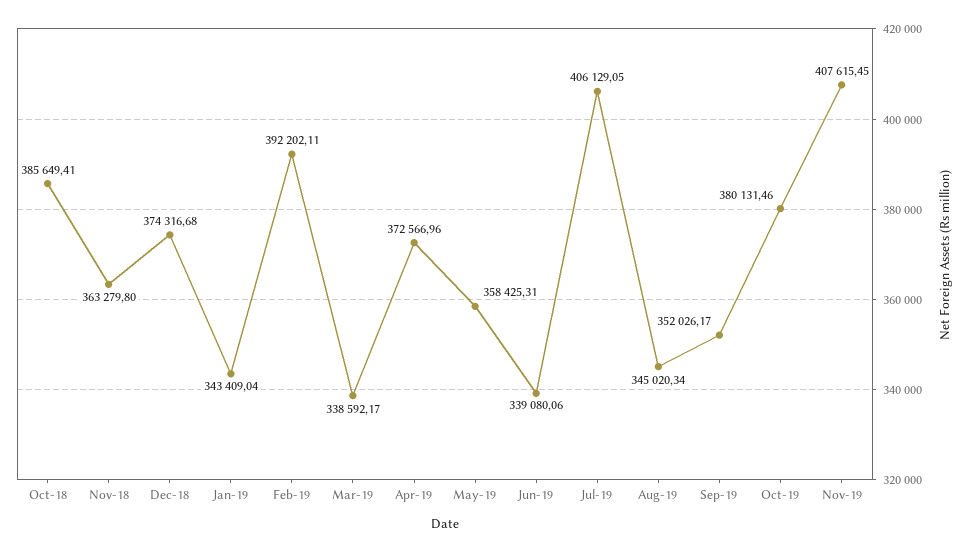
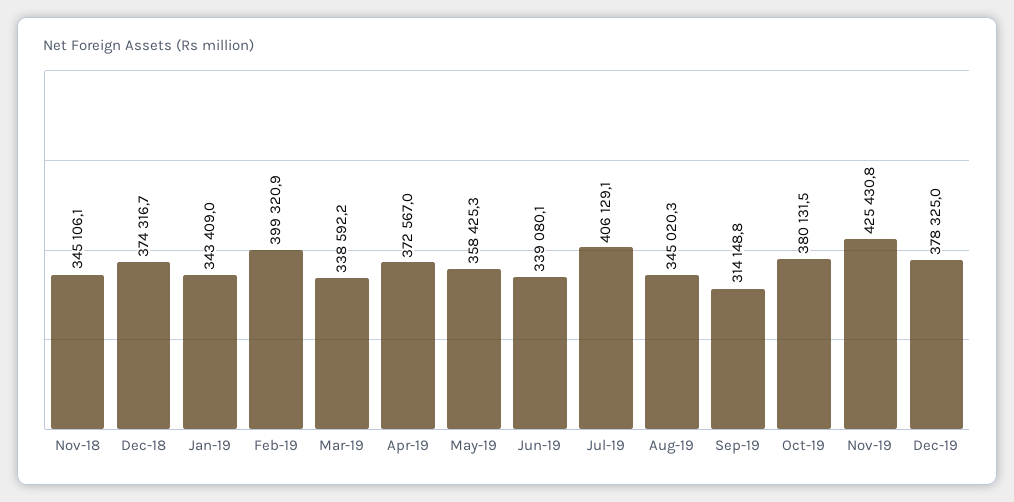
Oct-18: 385649.41 -> none
Nov-18: 363279.8 -> 345106.1
Feb-19: 392202.11 -> 399320.9
Sep-19: 352026.17 -> 314148.8
Nov-19: 407615.45 -> 425430.8
Dec-19: none -> 378325

